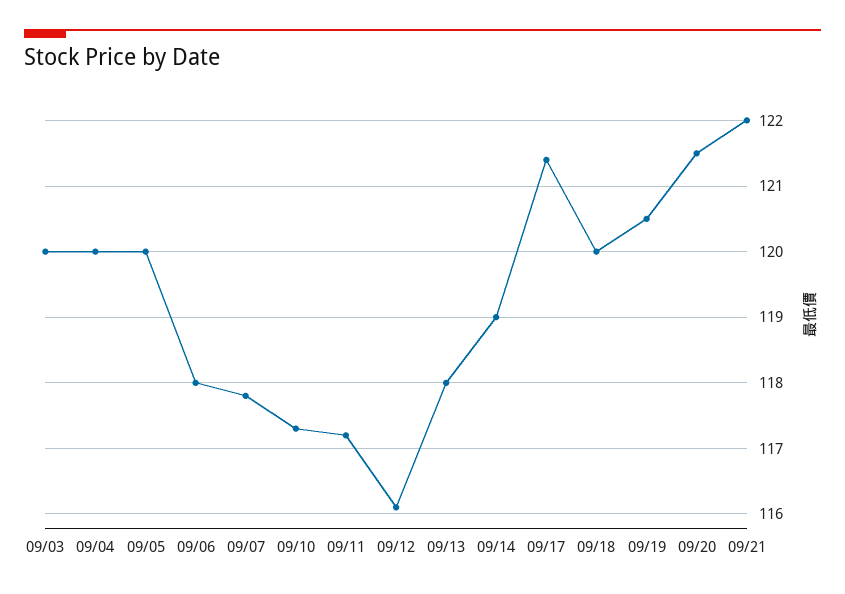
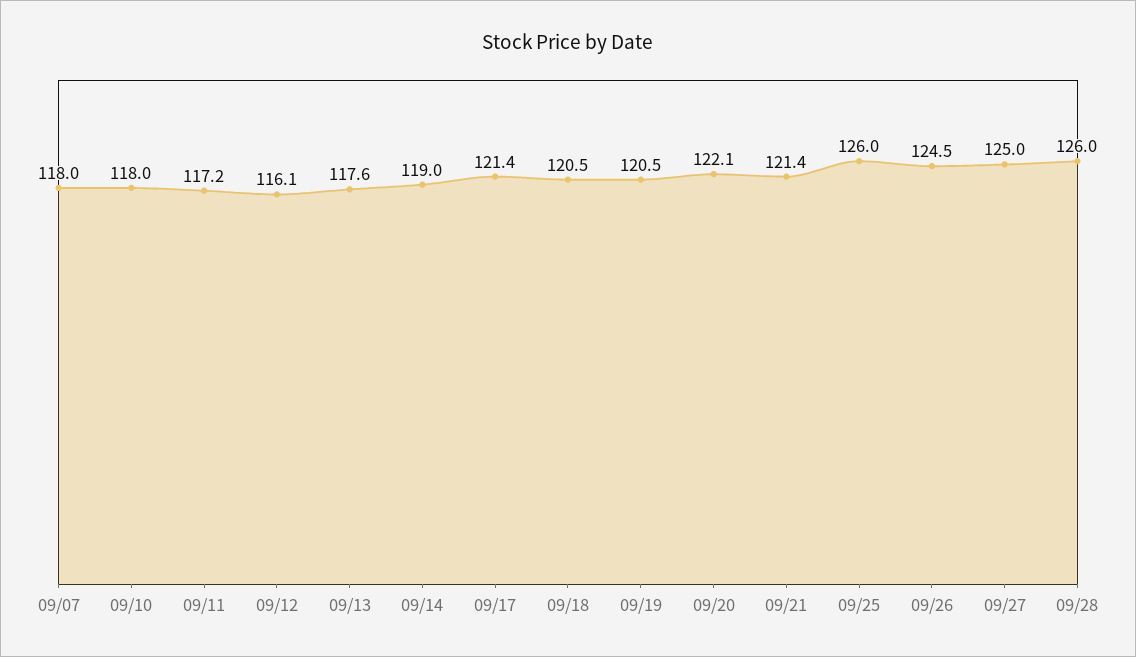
09/03: 120 -> none
09/04: 120 -> none
09/05: 120 -> none
09/06: 118 -> none
09/07: 117.8 -> 118
09/10: 117.3 -> 118
09/13: 118 -> 117.6
09/18: 120 -> 120.5
09/20: 121.5 -> 122.1
09/21: 122 -> 121.4
09/25: none -> 126
09/26: none -> 124.5
09/27: none -> 125
09/28: none -> 126

